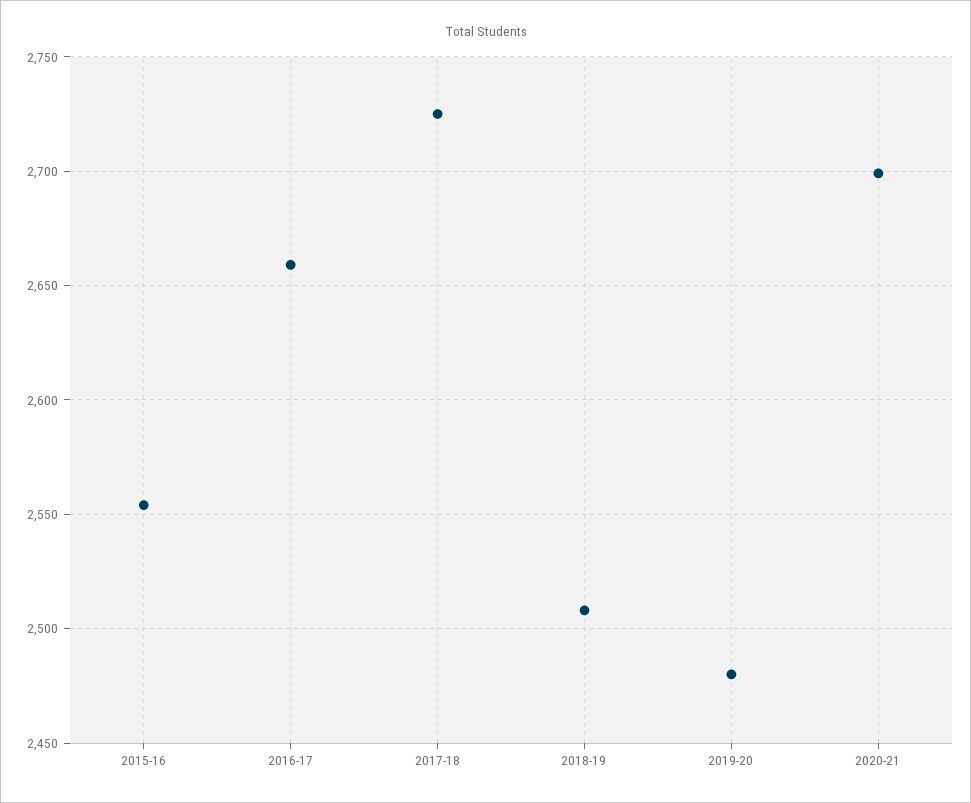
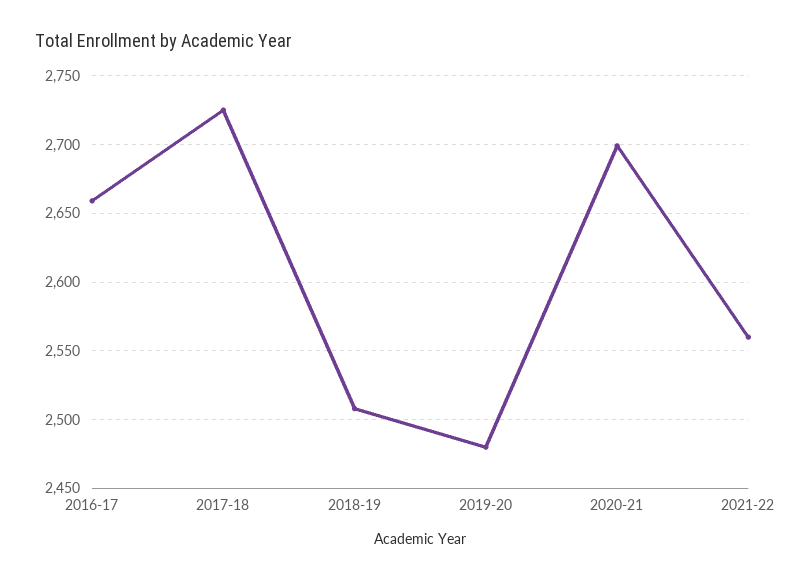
2015-16: 2555 -> none
2021-22: none -> 2560

